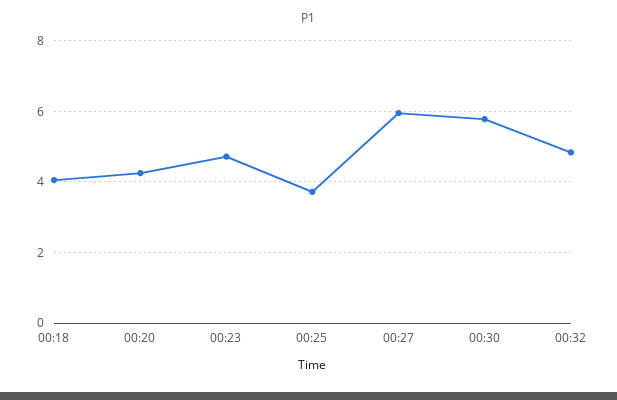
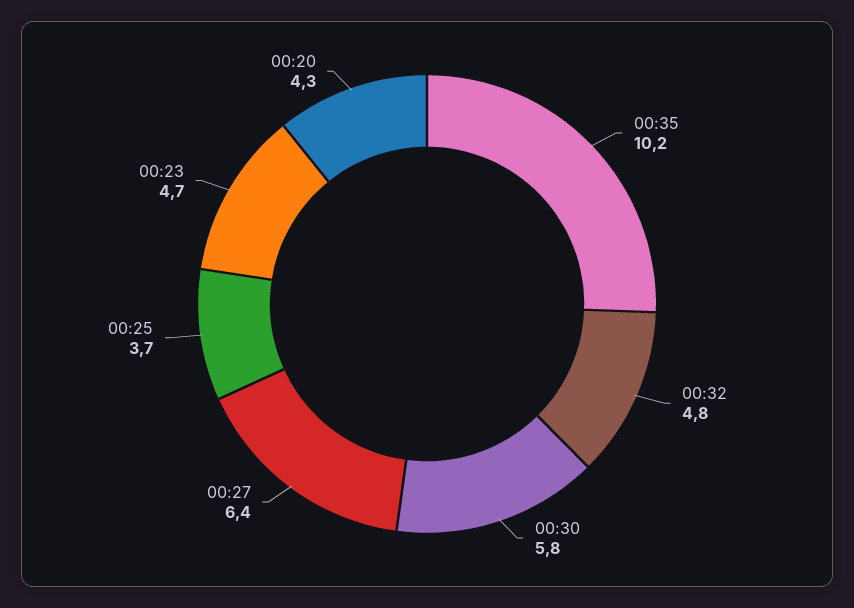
00:18: 4 -> none
00:27: 6 -> 6.4
00:35: none -> 10.2

